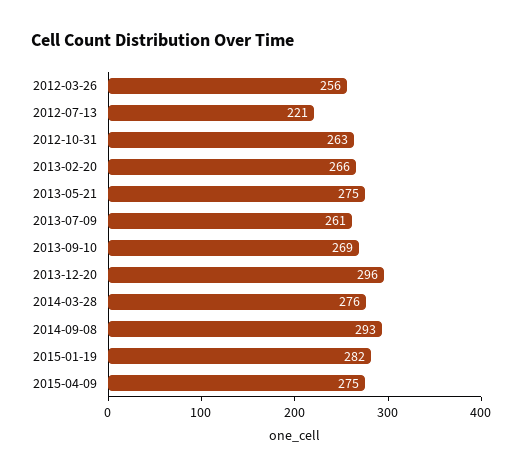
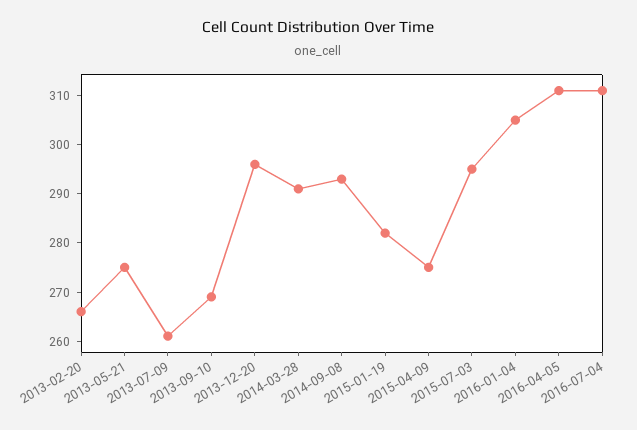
2012-03-26: 256 -> none
2012-07-13: 221 -> none
2012-10-31: 263 -> none
2014-03-28: 276 -> 290
2015-07-03: none -> 295
2016-01-04: none -> 305
2016-04-05: none -> 310
2016-07-04: none -> 310

